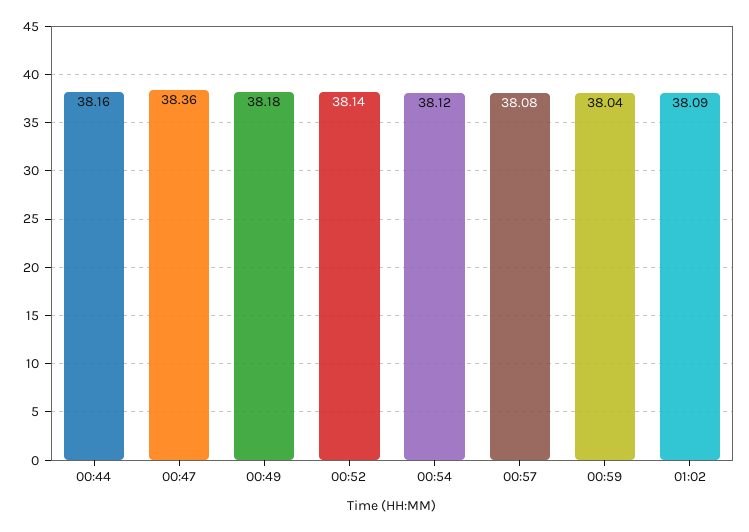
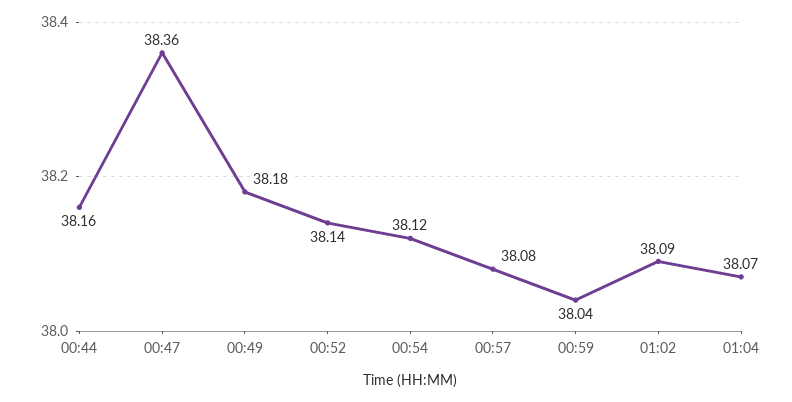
01:04: none -> 38.07

